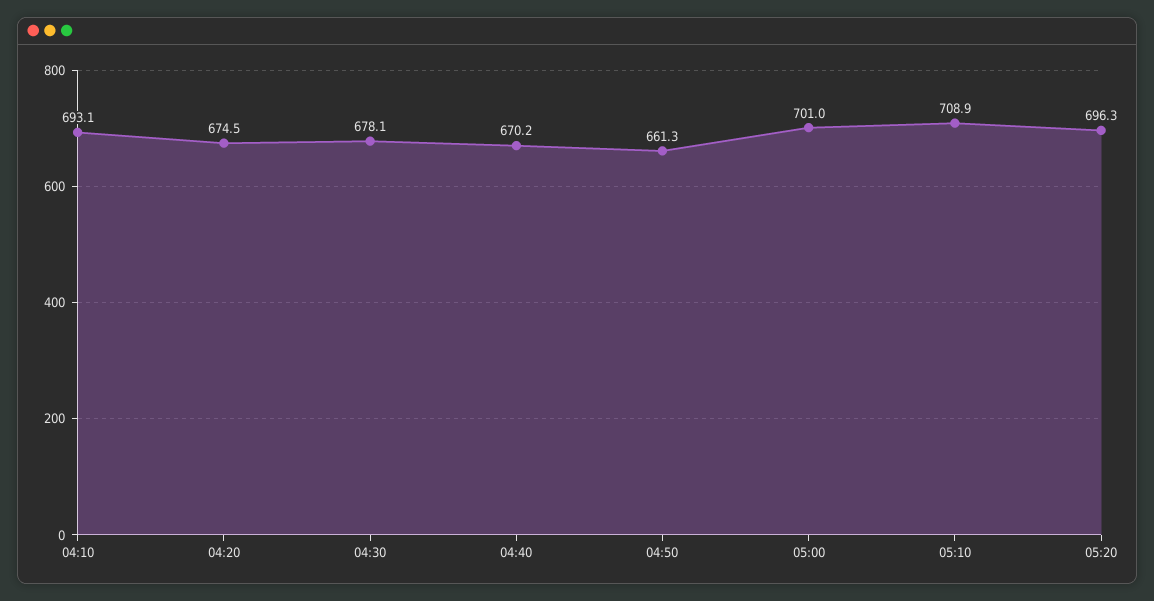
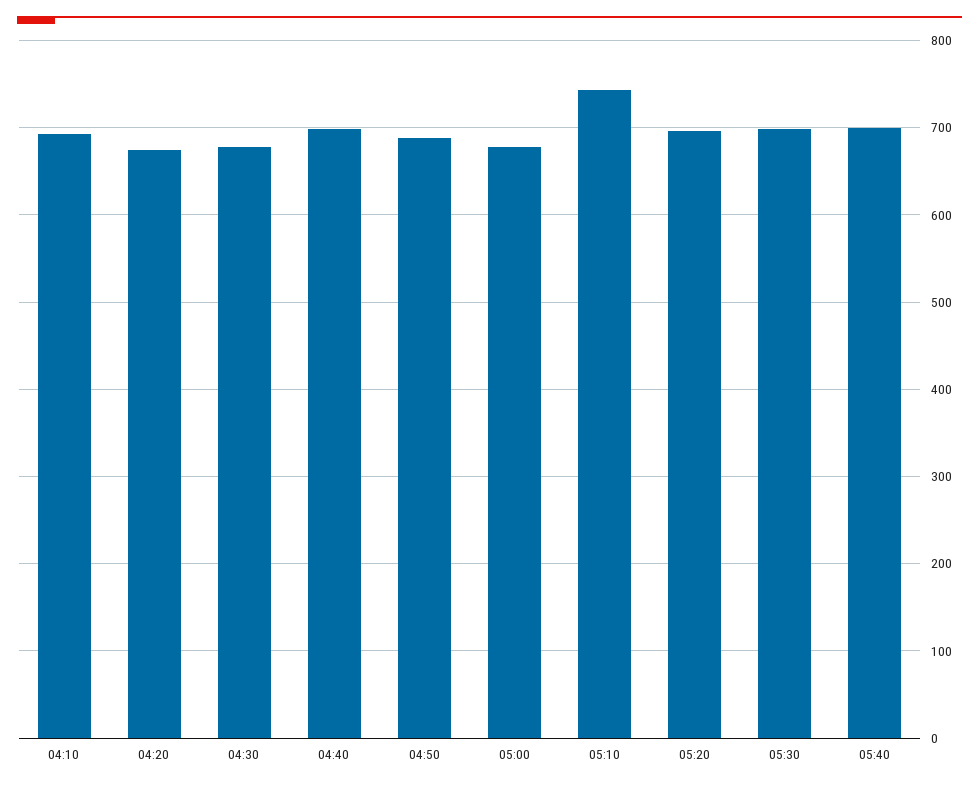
04:40: 670.2 -> 700
04:50: 661.3 -> 690
05:00: 701 -> 680
05:10: 708.9 -> 740
05:30: none -> 700
05:40: none -> 700

